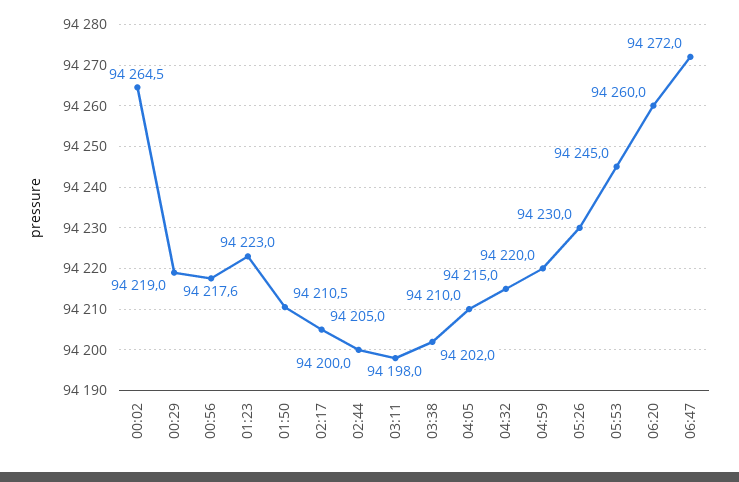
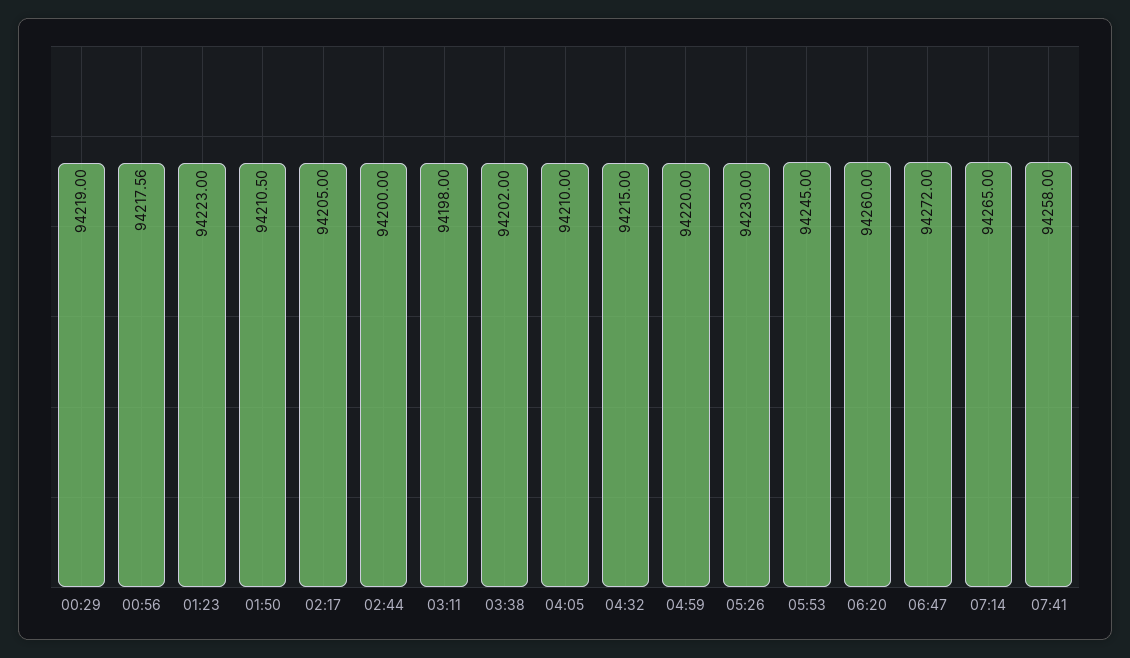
00:02: 94264.5 -> none
07:14: none -> 94265
07:41: none -> 94258

